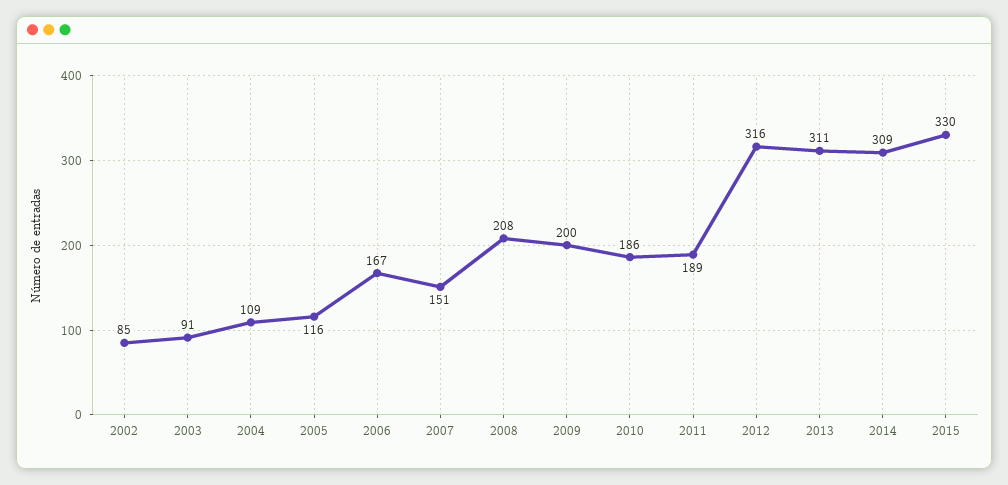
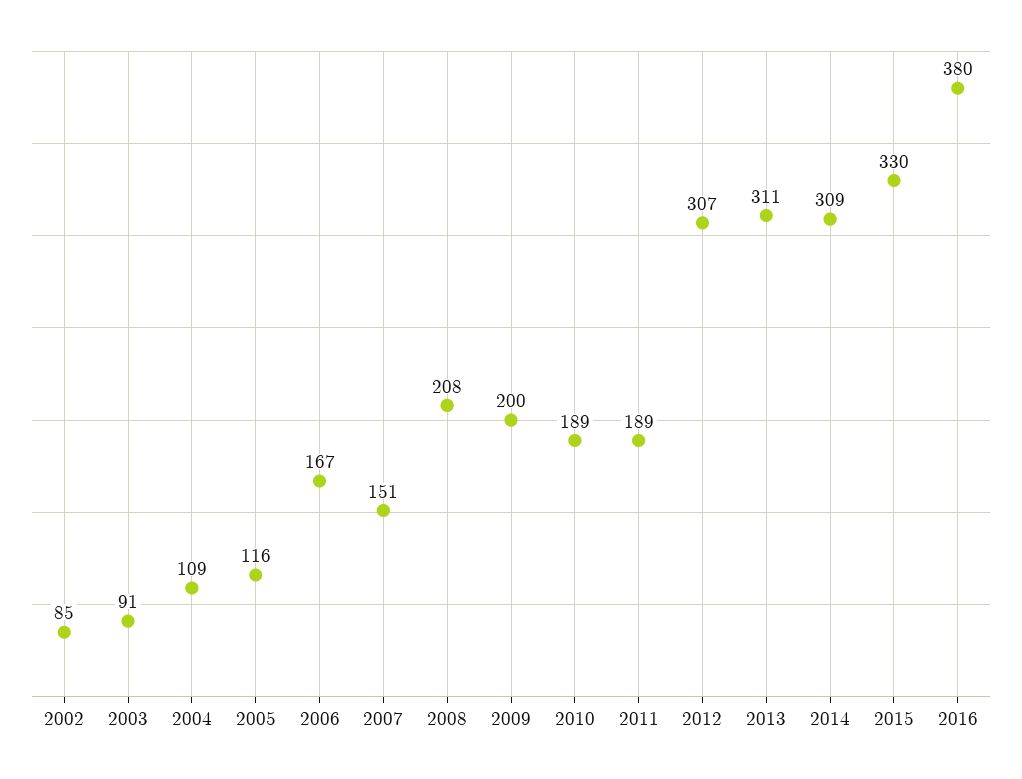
2010: 186 -> 189
2012: 316 -> 307
2016: none -> 380

